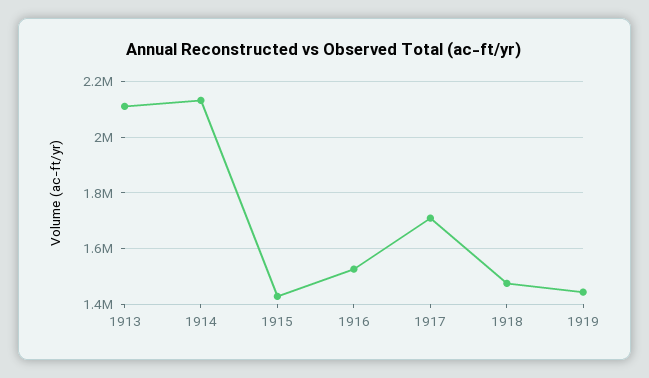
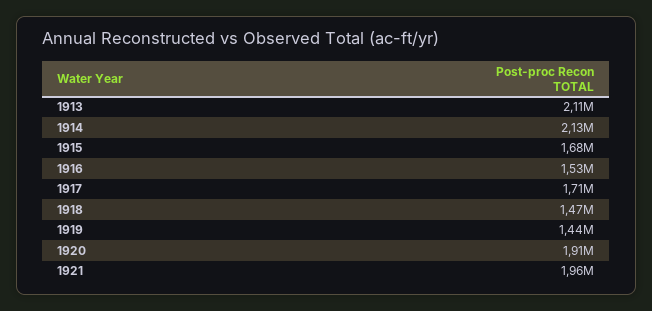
1915: 1425000 -> 1680000
1920: none -> 1910000
1921: none -> 1960000

